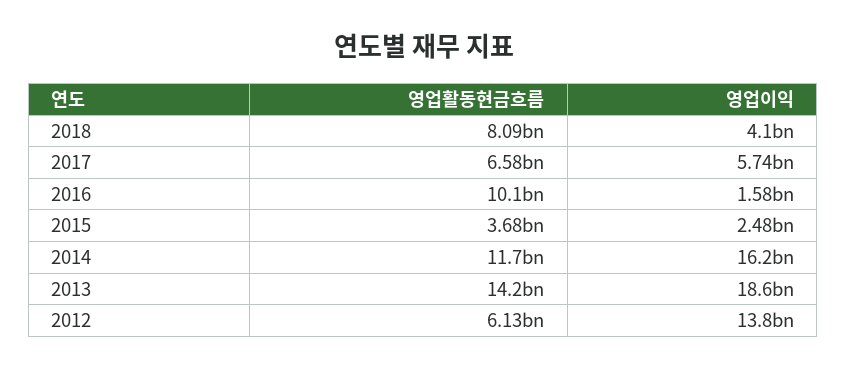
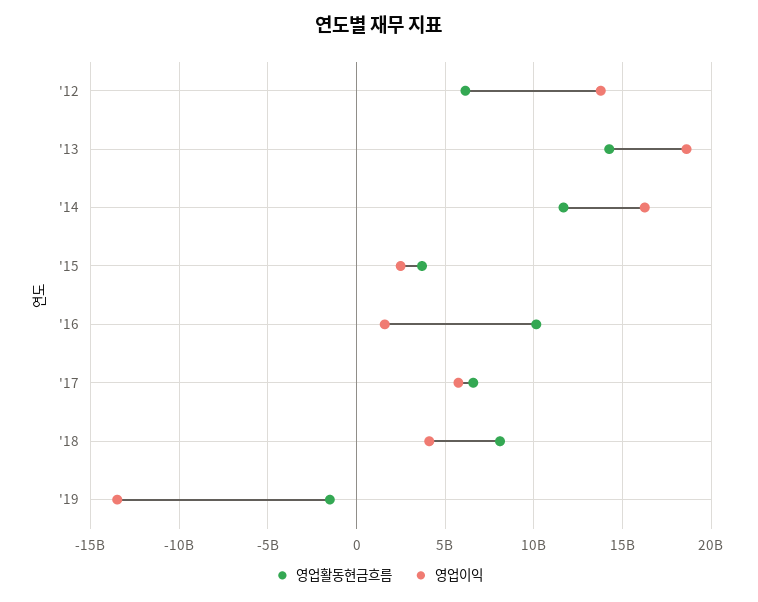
영업활동현금흐름, '19: none -> -1500000000
영업이익, '19: none -> -13500000000

